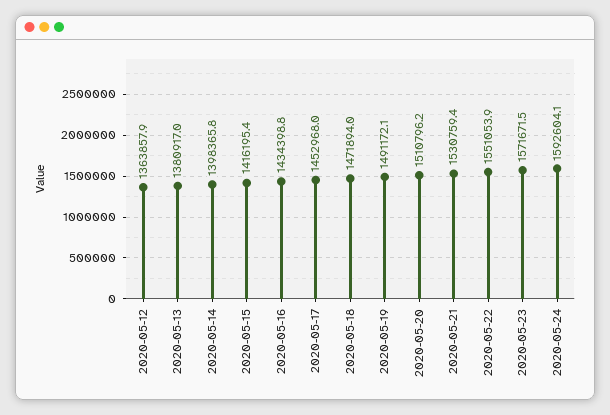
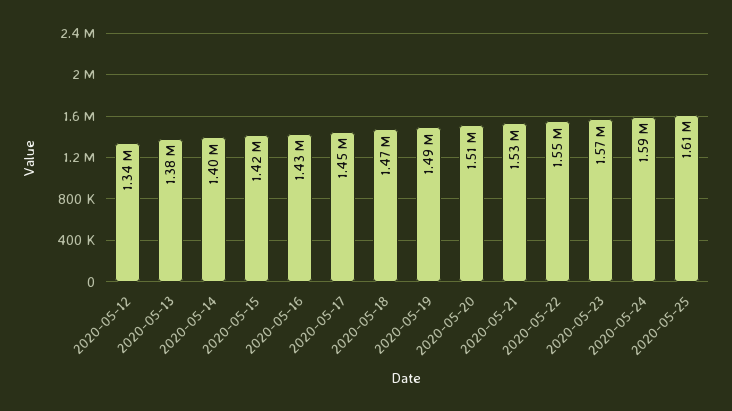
2020-05-12: 1363857.9 -> 1340000
2020-05-25: none -> 1610000

